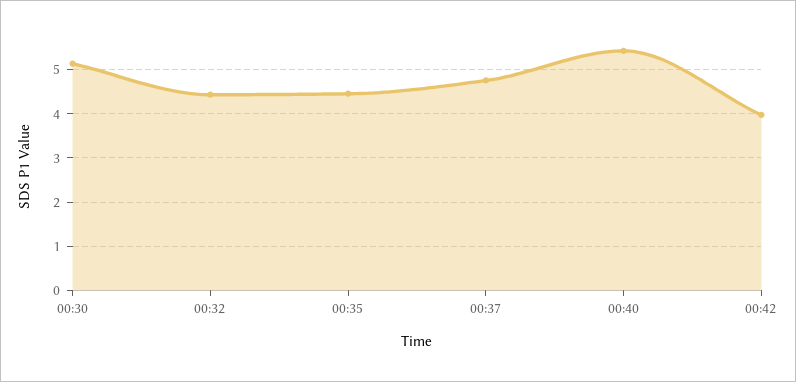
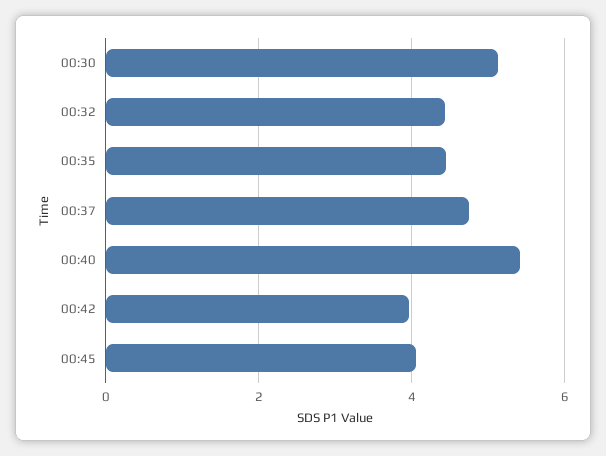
00:45: none -> 4

